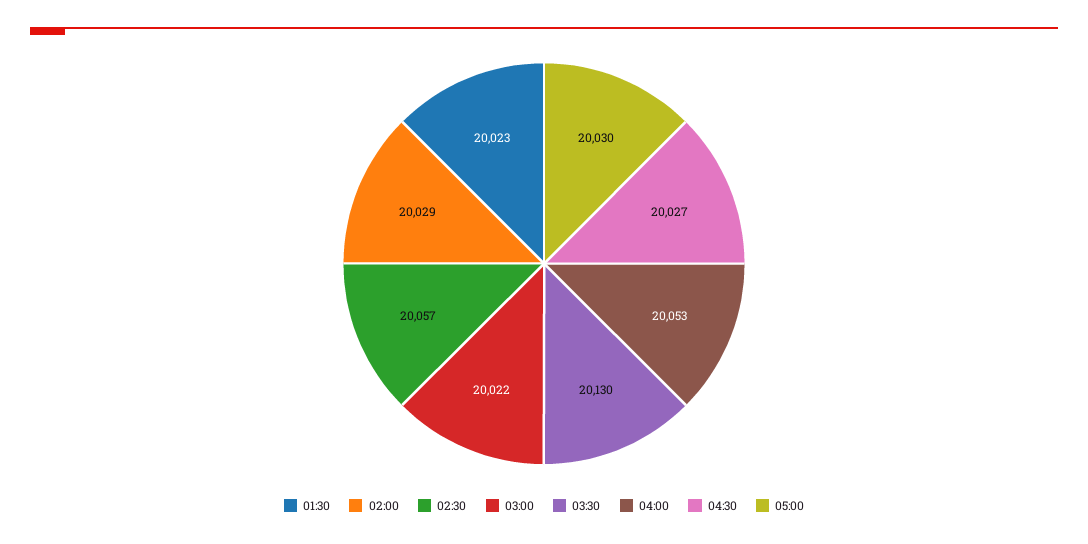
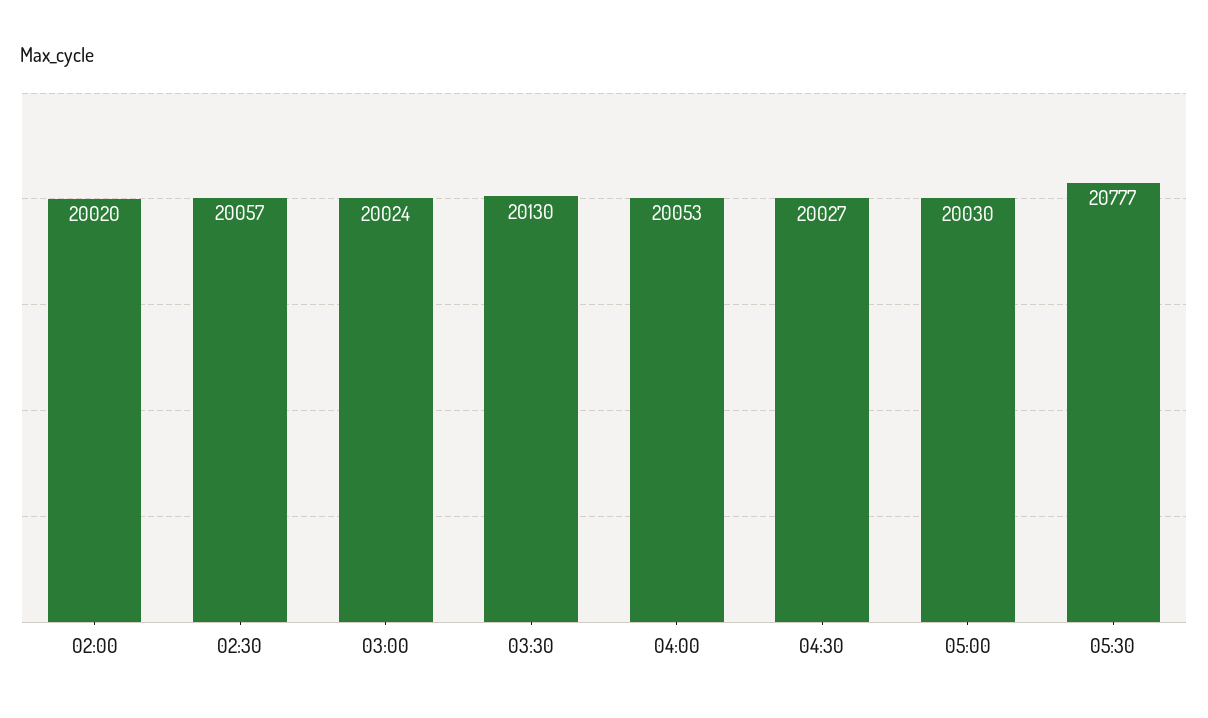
01:30: 20023 -> none
02:00: 20029 -> 20020
03:00: 20022 -> 20024
05:30: none -> 20777

